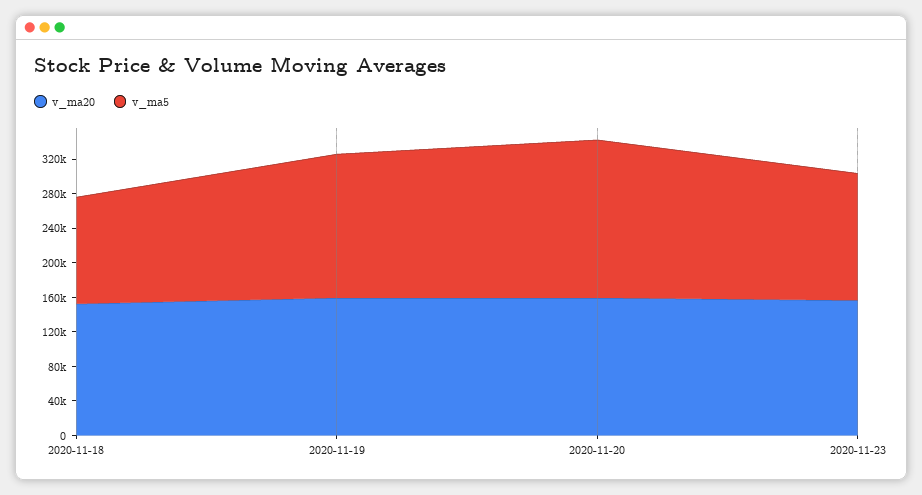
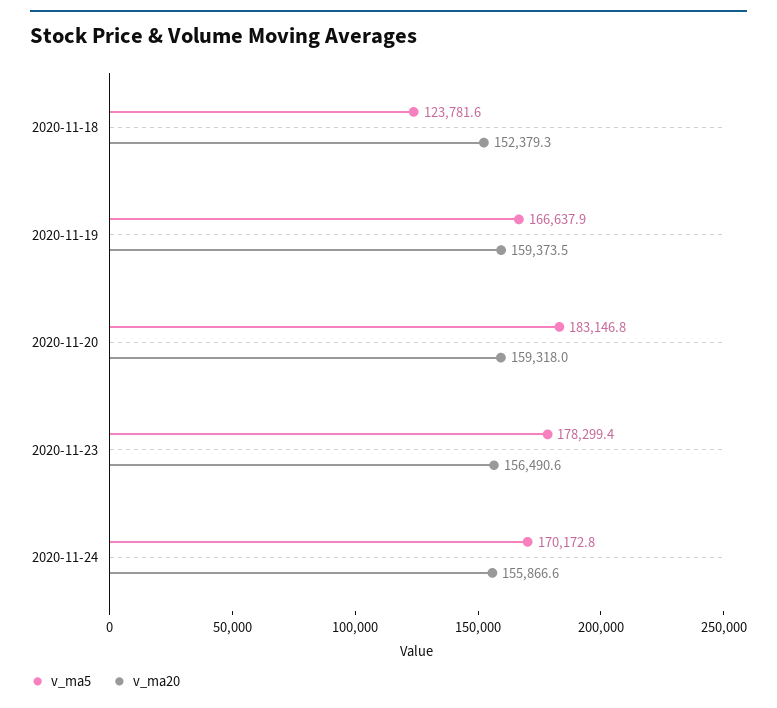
v_ma5, 2020-11-23: 150000 -> 178299.4
v_ma5, 2020-11-24: none -> 170172.8
v_ma20, 2020-11-24: none -> 155866.6

